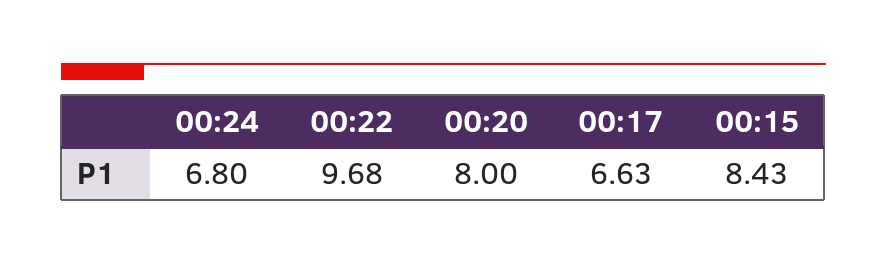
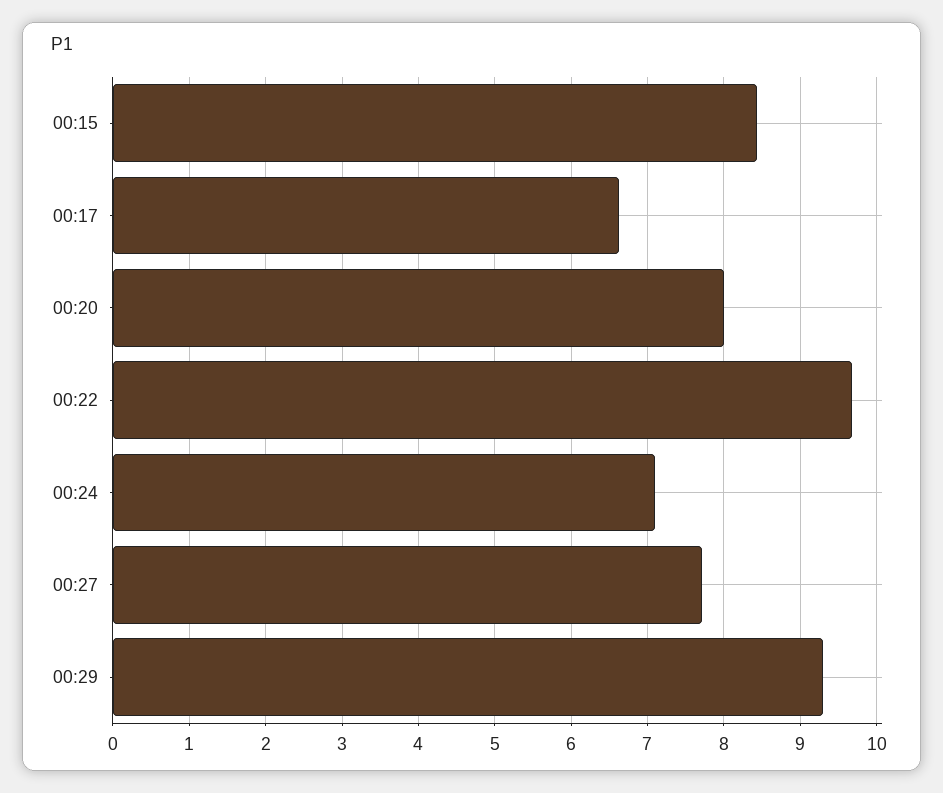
00:24: 6.8 -> 7.1
00:27: none -> 7.7
00:29: none -> 9.3

